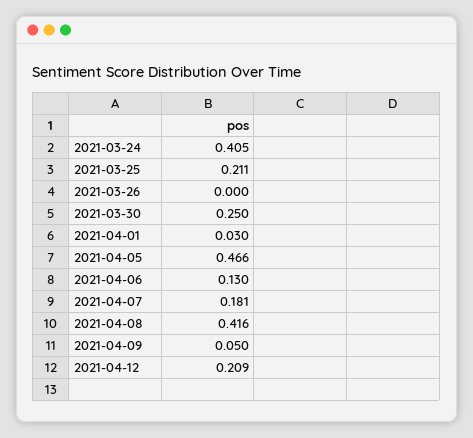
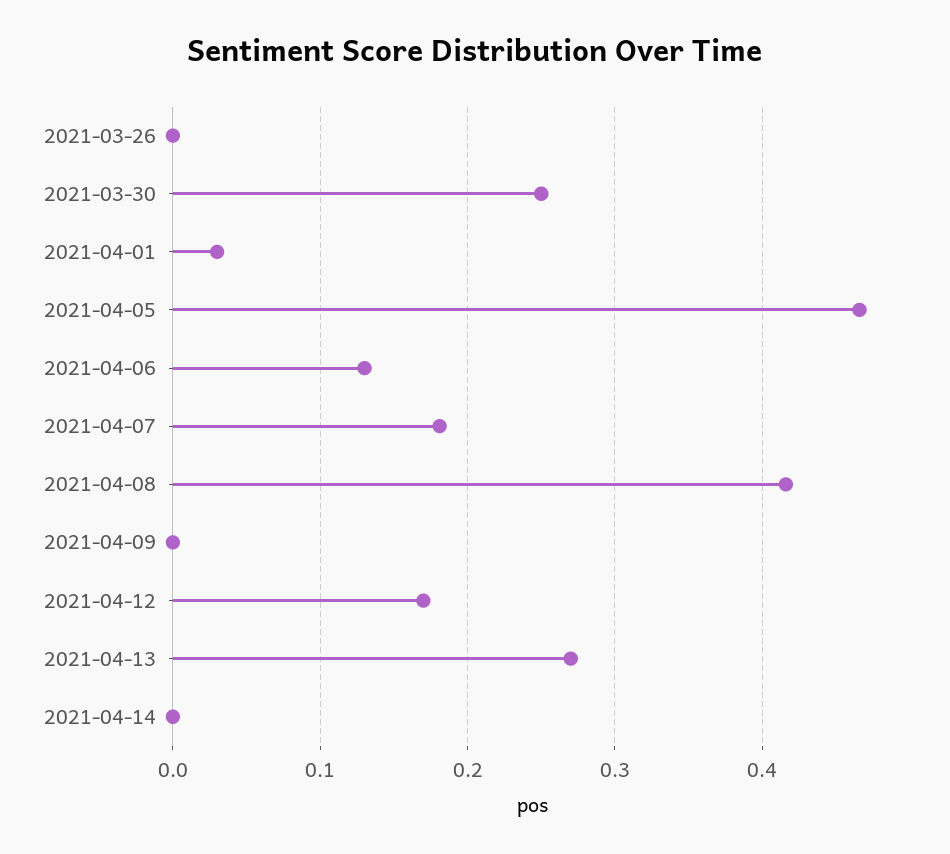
2021-03-24: 0.405 -> none
2021-03-25: 0.211 -> none
2021-04-09: 0.05 -> 0
2021-04-12: 0.209 -> 0.17
2021-04-13: none -> 0.27
2021-04-14: none -> 0

